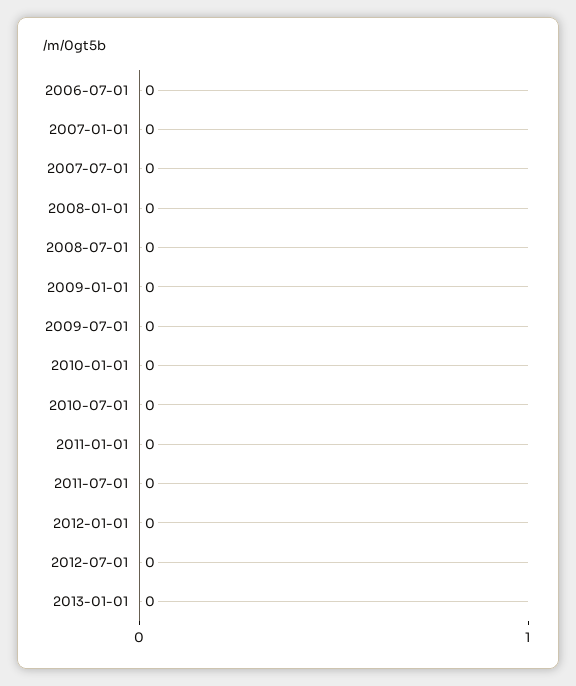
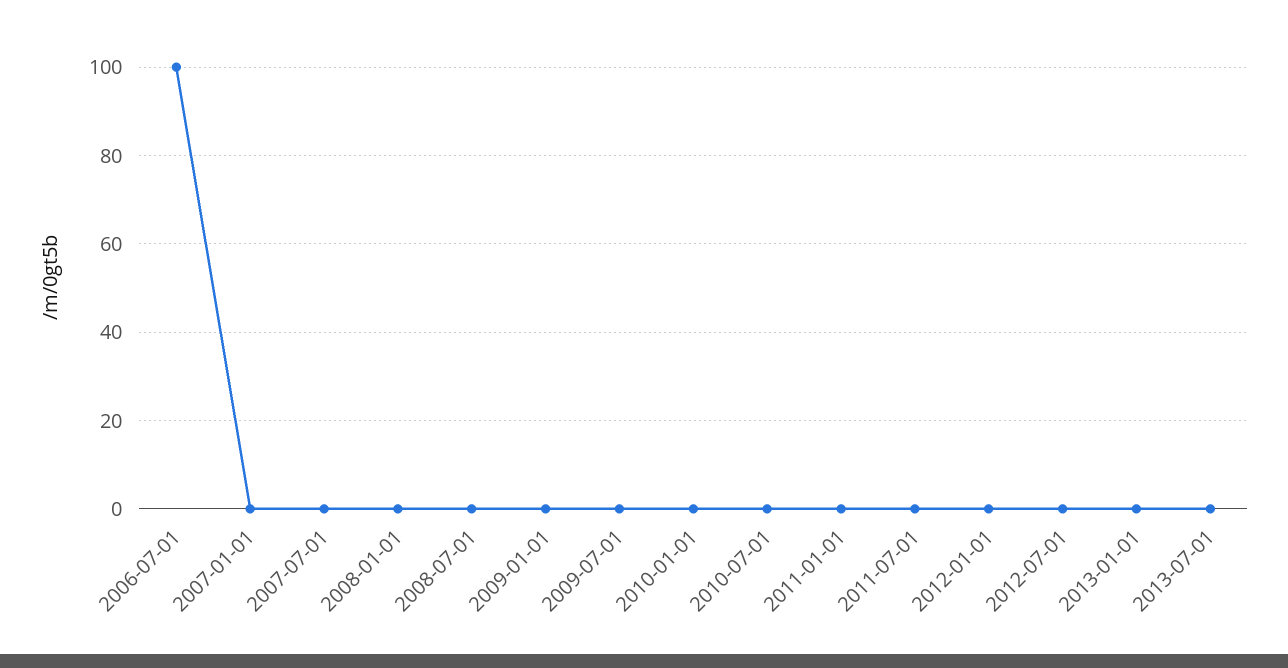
2006-07-01: 0 -> 100
2013-07-01: none -> 0

